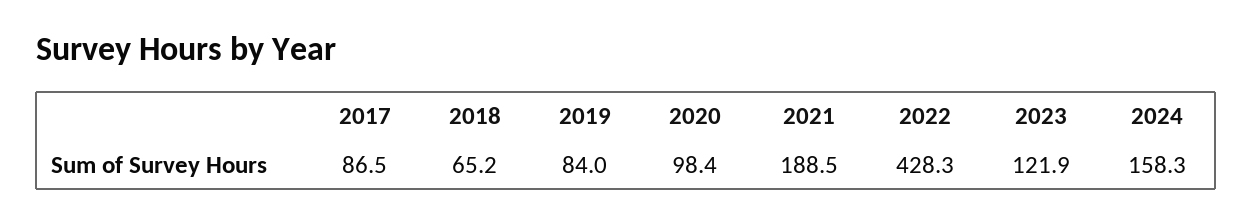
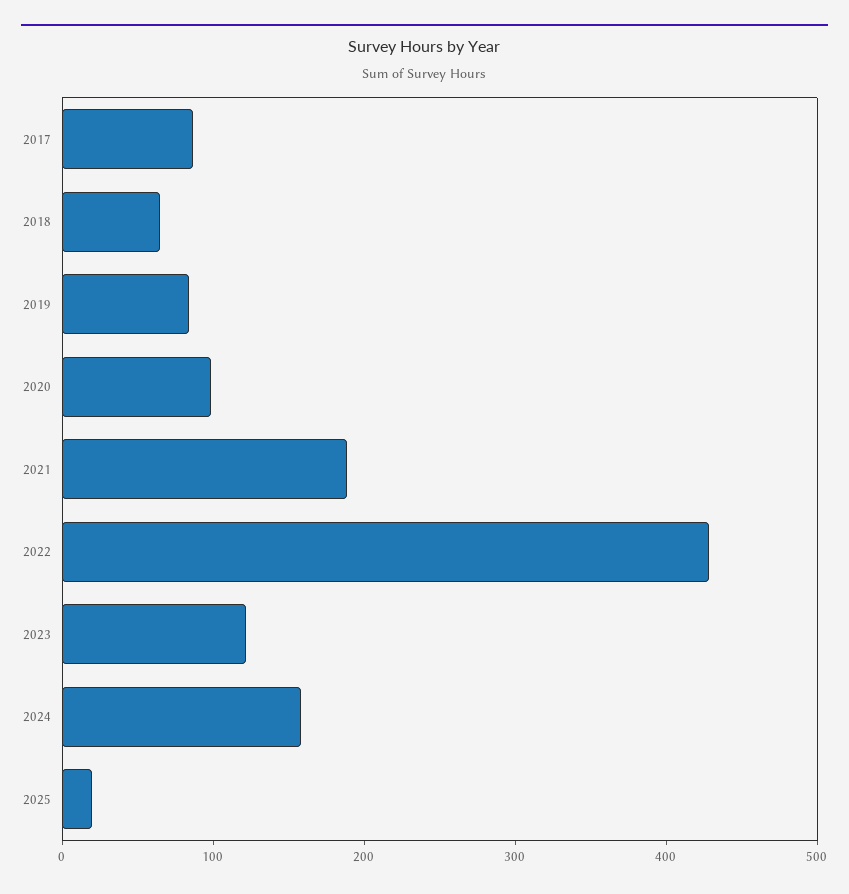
2025: none -> 20

